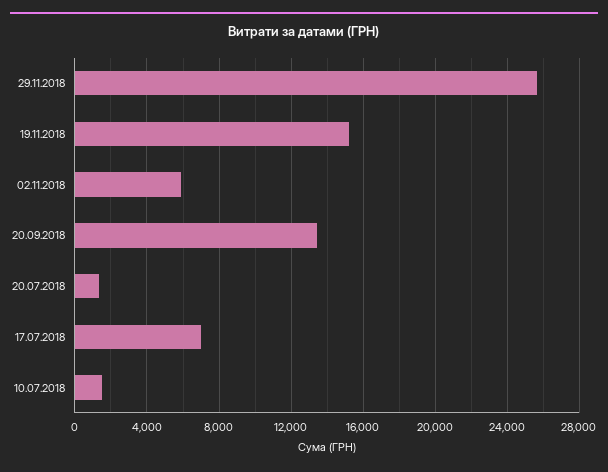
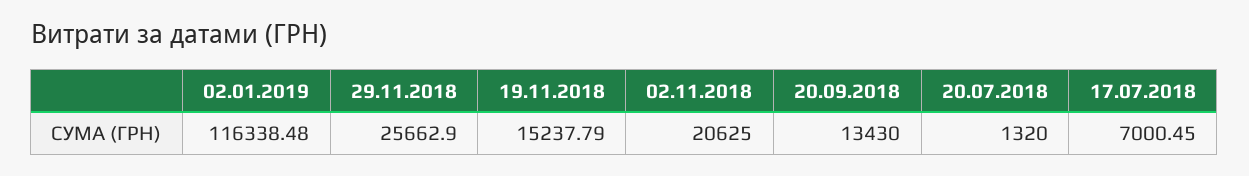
02.11.2018: 6000 -> 20625
10.07.2018: 1500 -> none
02.01.2019: none -> 116338.48

